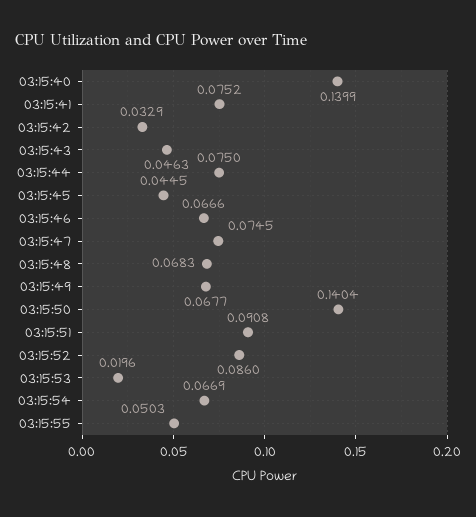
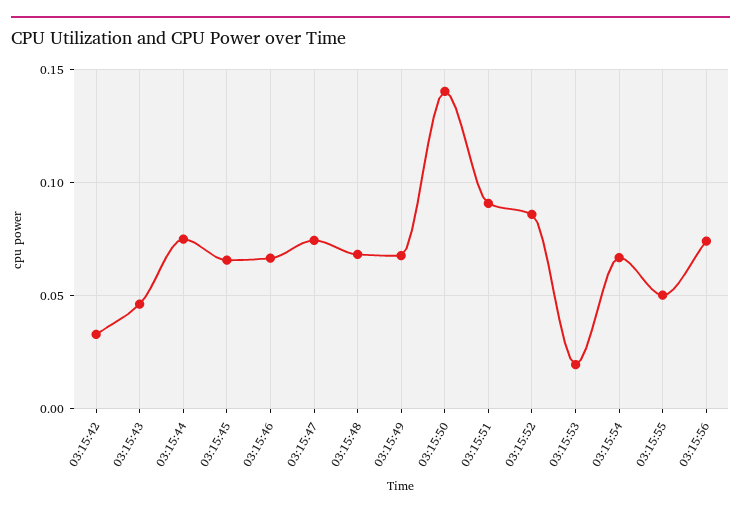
03:15:40: 0.1399 -> none
03:15:41: 0.0752 -> none
03:15:45: 0.0445 -> 0.065
03:15:56: none -> 0.075

